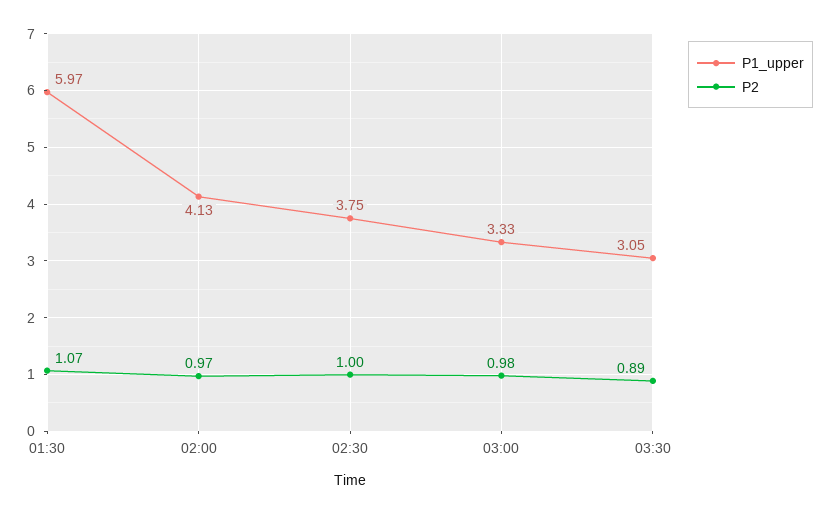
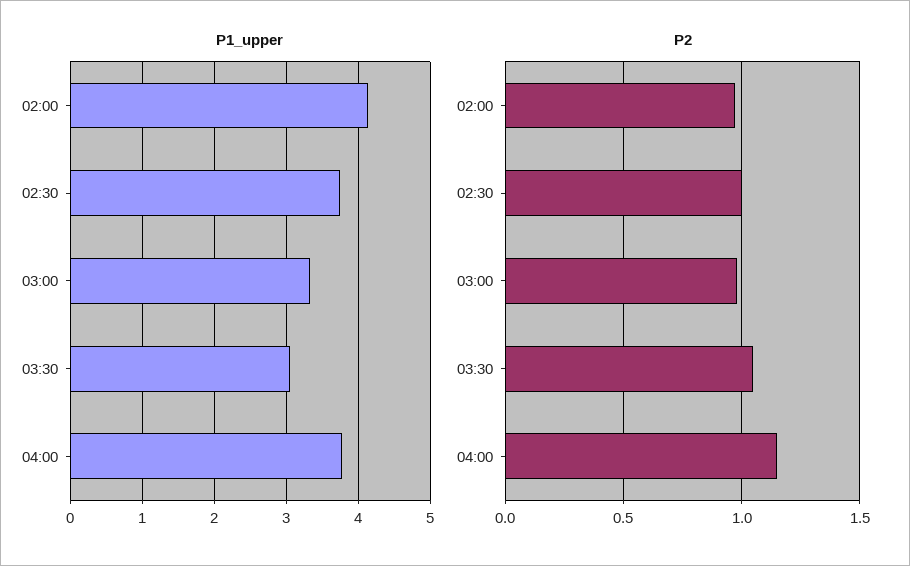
P1_upper, 01:30: 5.97 -> none
P2, 01:30: 1.07 -> none
P2, 03:30: 0.89 -> 1.05
P1_upper, 04:00: none -> 3.8
P2, 04:00: none -> 1.15

